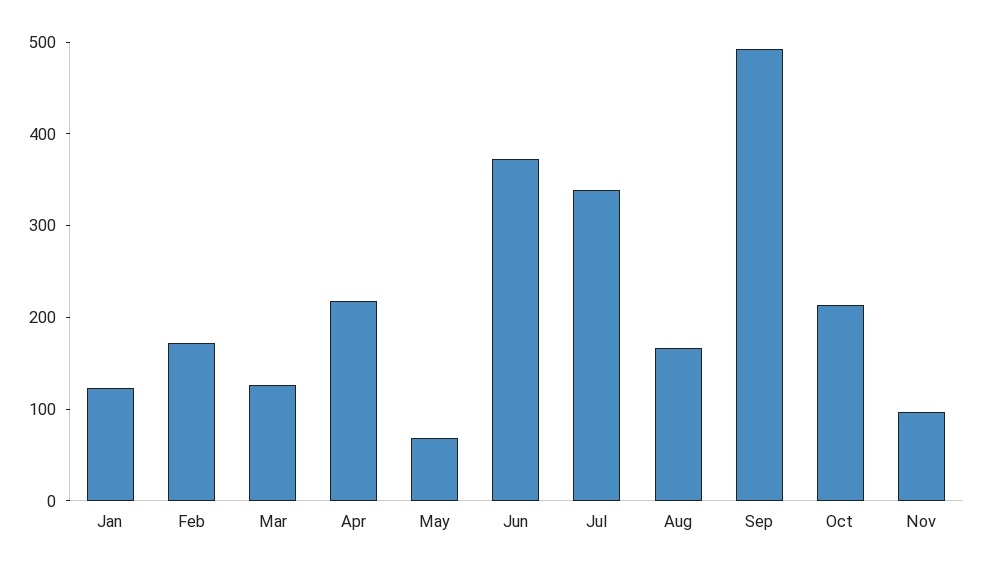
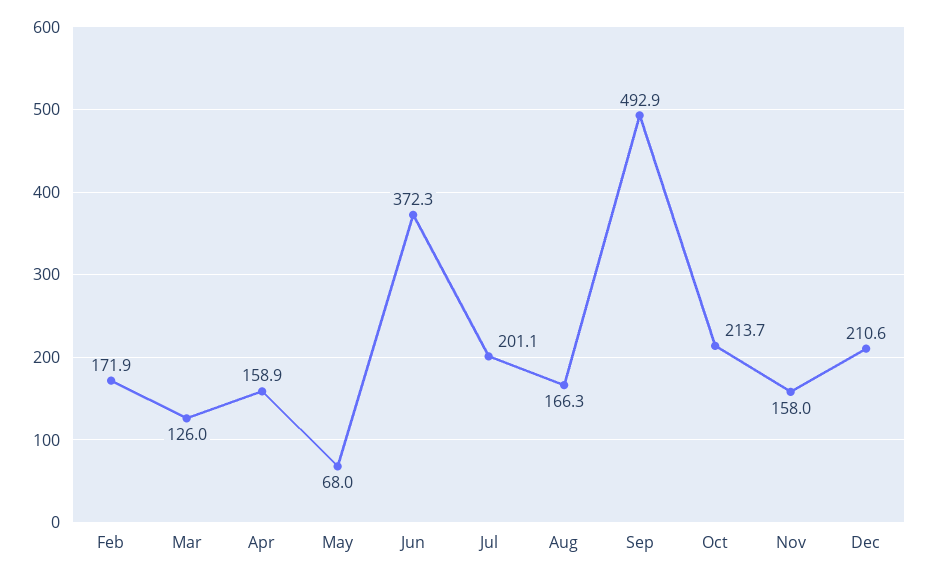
Jan: 120 -> none
Apr: 220 -> 158.9
Jul: 340 -> 201.1
Nov: 100 -> 158
Dec: none -> 210.6

